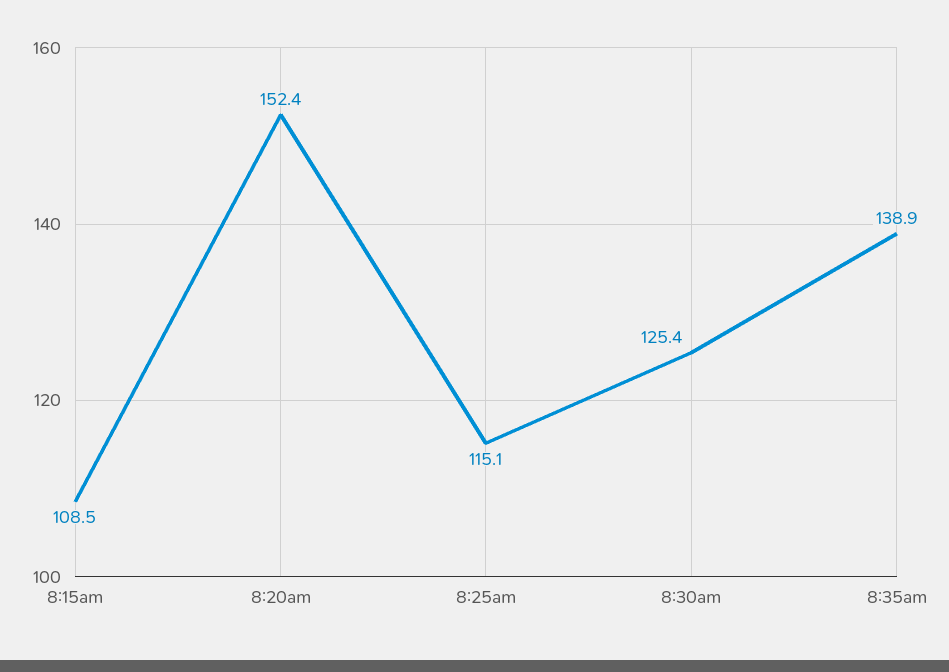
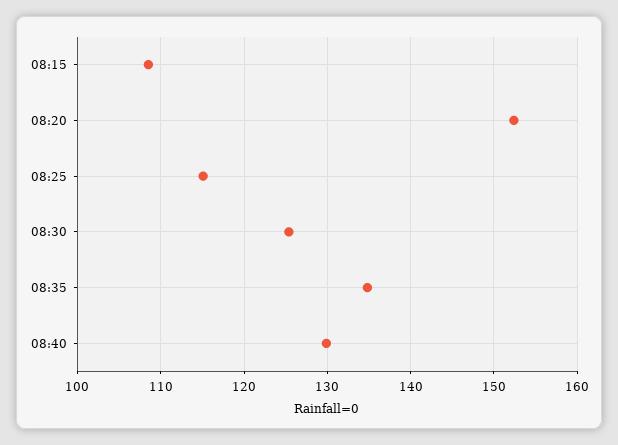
8:35am: 138.9 -> 135
08:40: none -> 130

